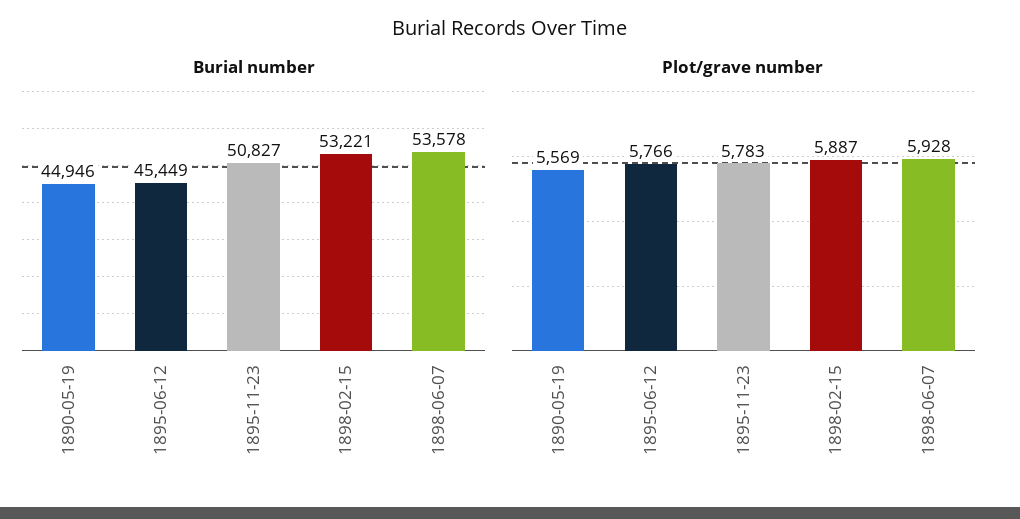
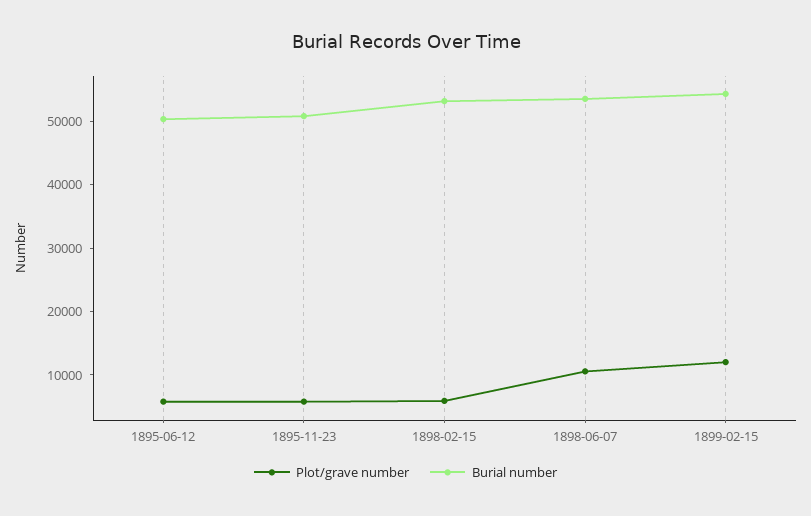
Burial number, 1890-05-19: 44946 -> none
Burial number, 1895-06-12: 45449 -> 50000
Plot/grave number, 1890-05-19: 5569 -> none
Plot/grave number, 1898-06-07: 5928 -> 10000
Plot/grave number, 1899-02-15: none -> 12000
Burial number, 1899-02-15: none -> 54000

